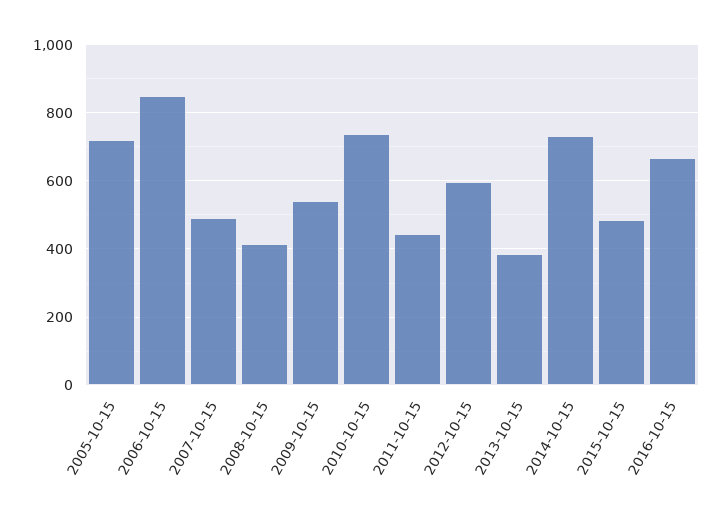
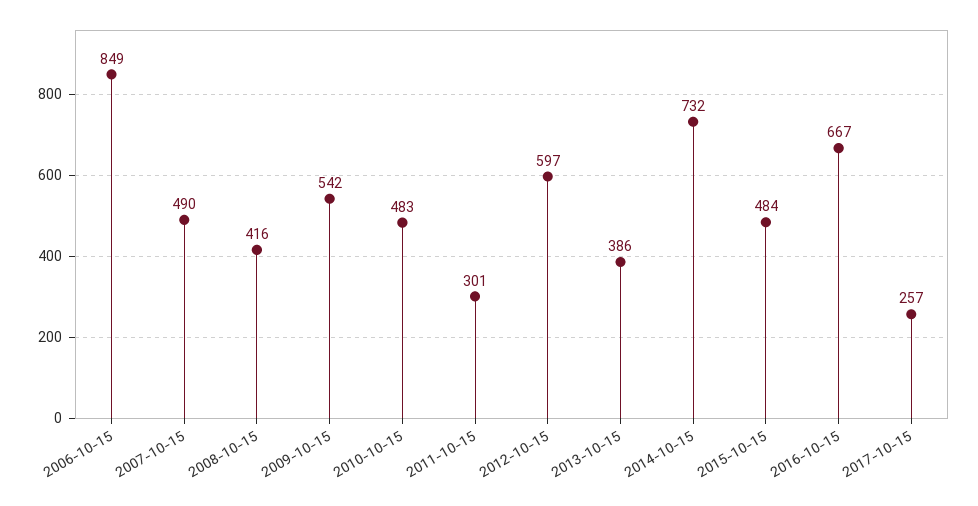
2005-10-15: 720 -> none
2010-10-15: 740 -> 483
2011-10-15: 440 -> 301
2017-10-15: none -> 257

